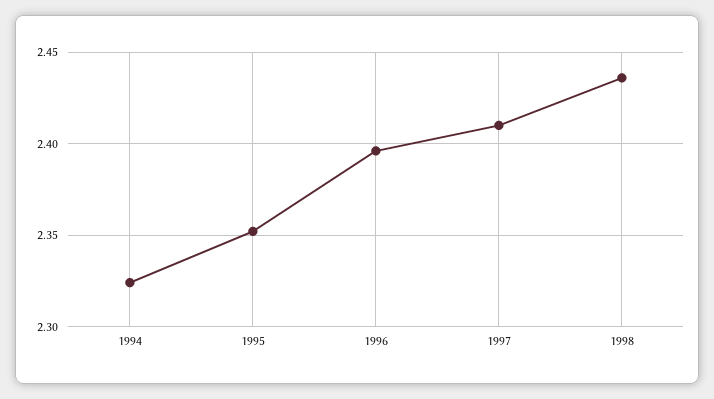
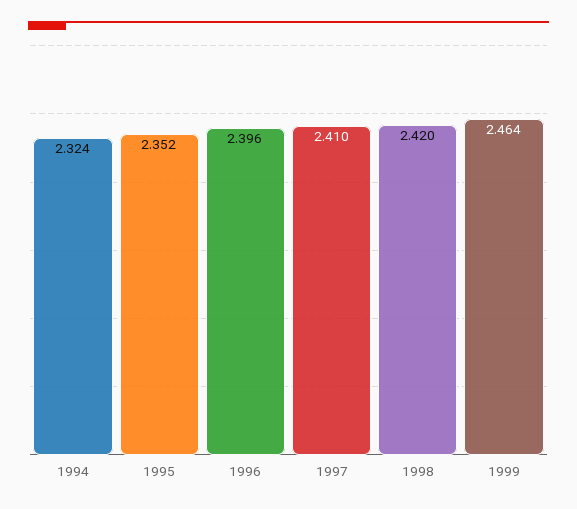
1998: 2.435 -> 2.42
1999: none -> 2.464

